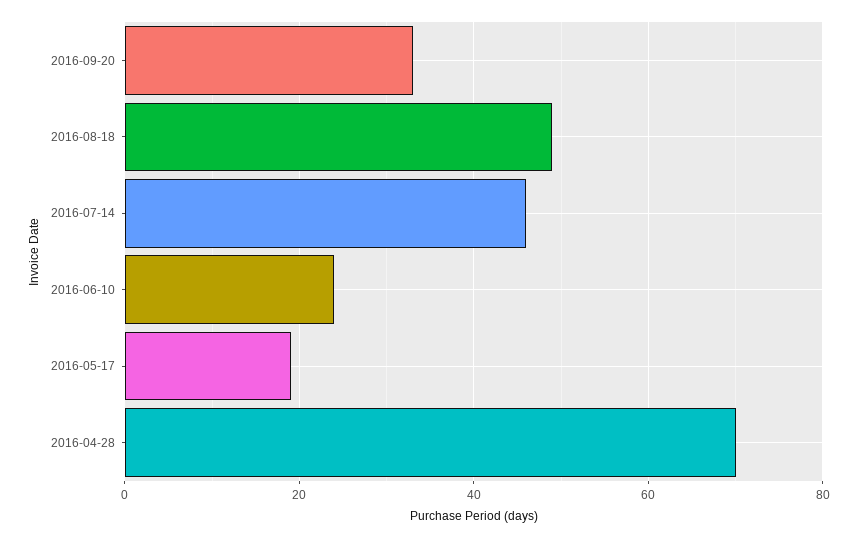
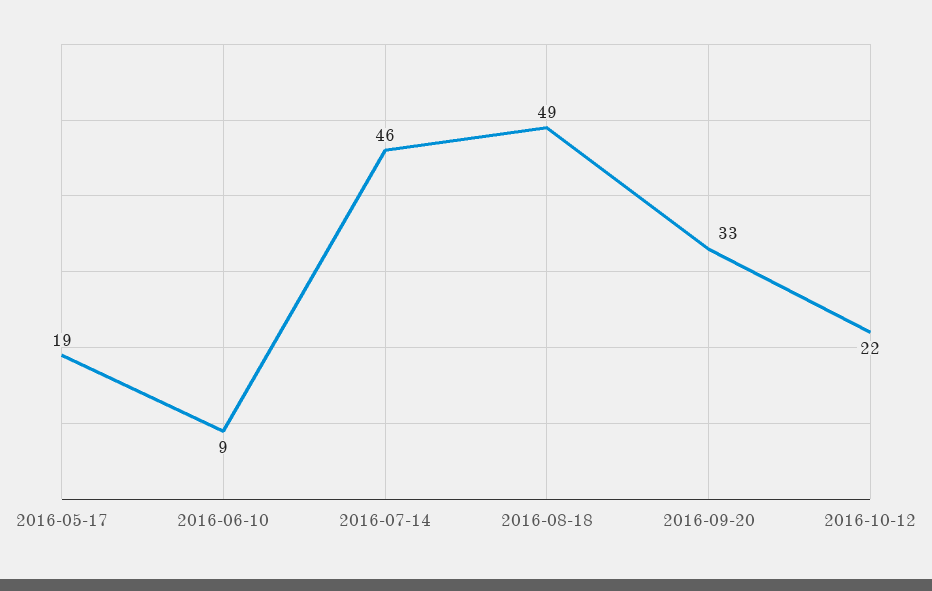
2016-06-10: 25 -> 9
2016-04-28: 70 -> none
2016-10-12: none -> 22

